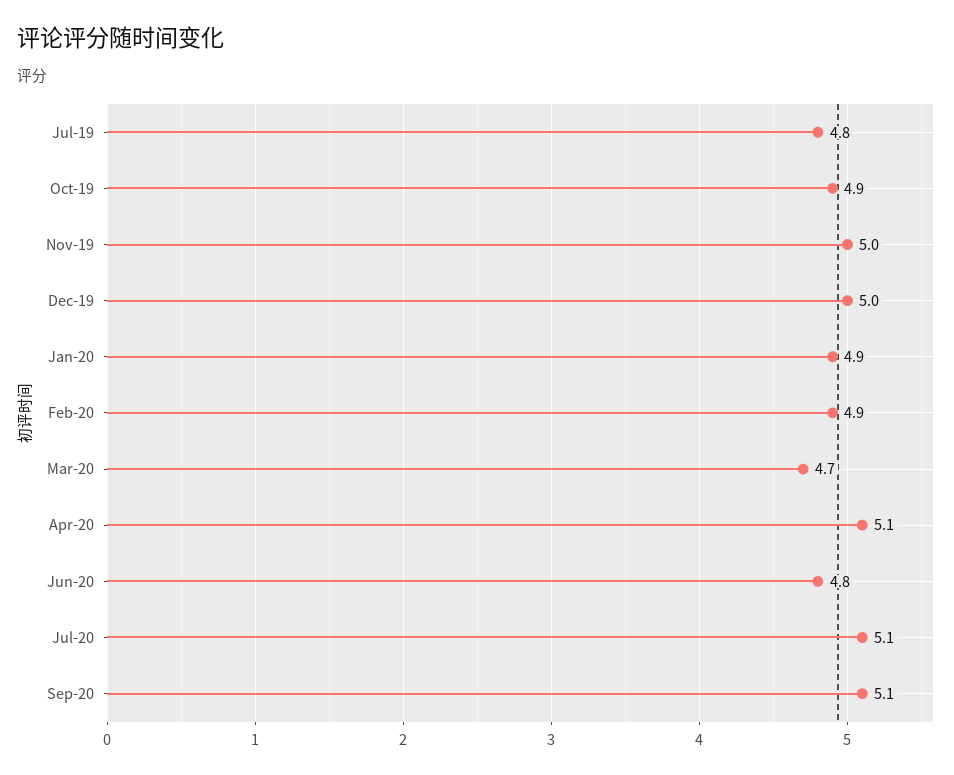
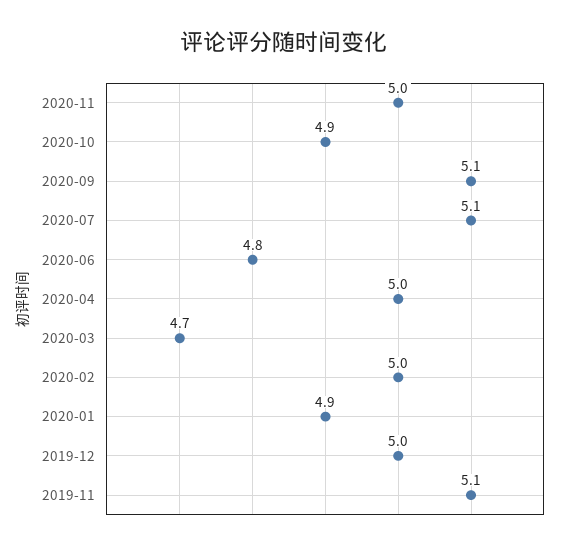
Jul-19: 4.8 -> none
Oct-19: 4.9 -> none
Nov-19: 5 -> 5.1
Feb-20: 4.9 -> 5
Apr-20: 5.1 -> 5
2020-11: none -> 5
2020-10: none -> 4.9

